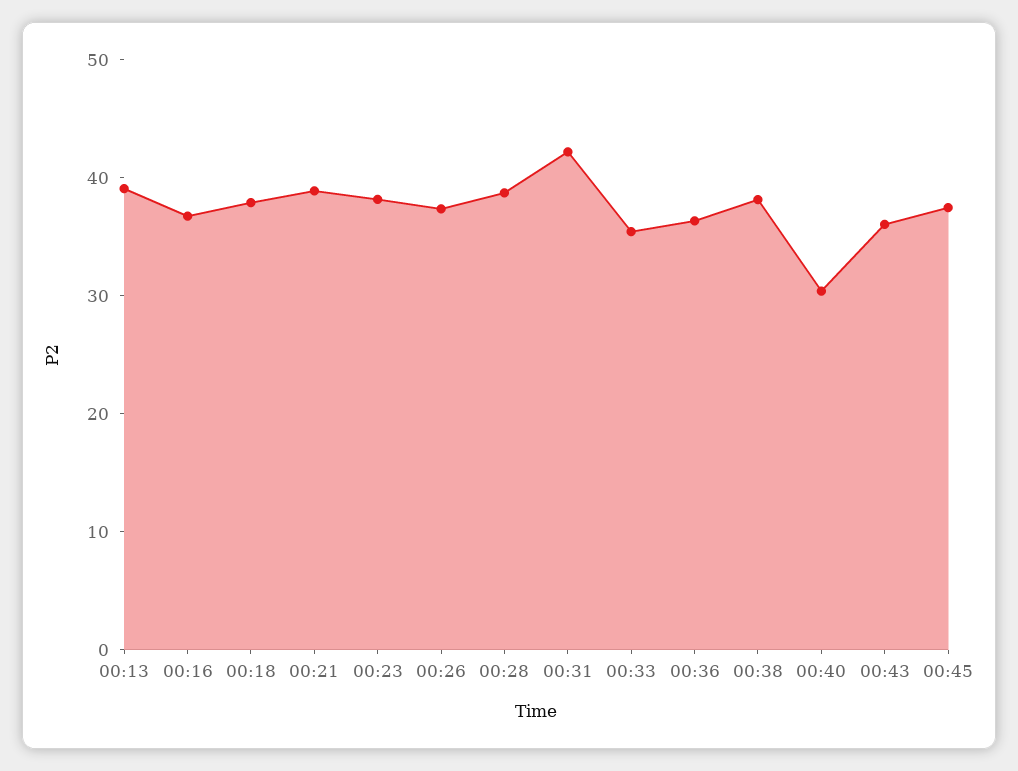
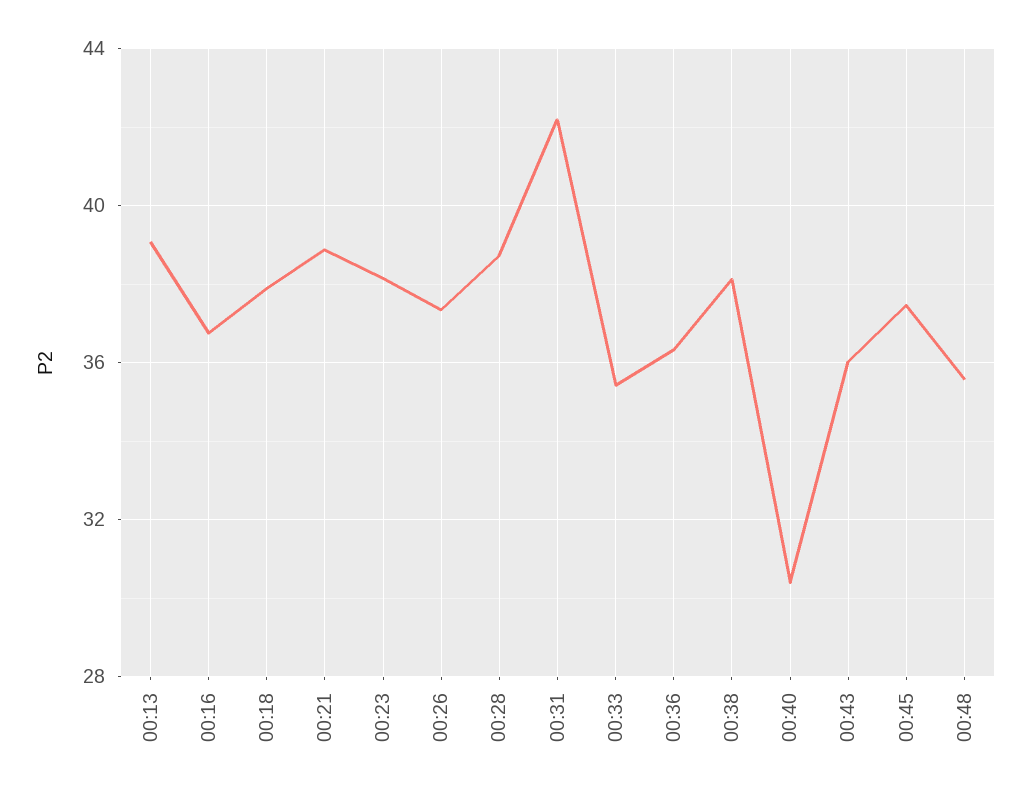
00:48: none -> 35.5

